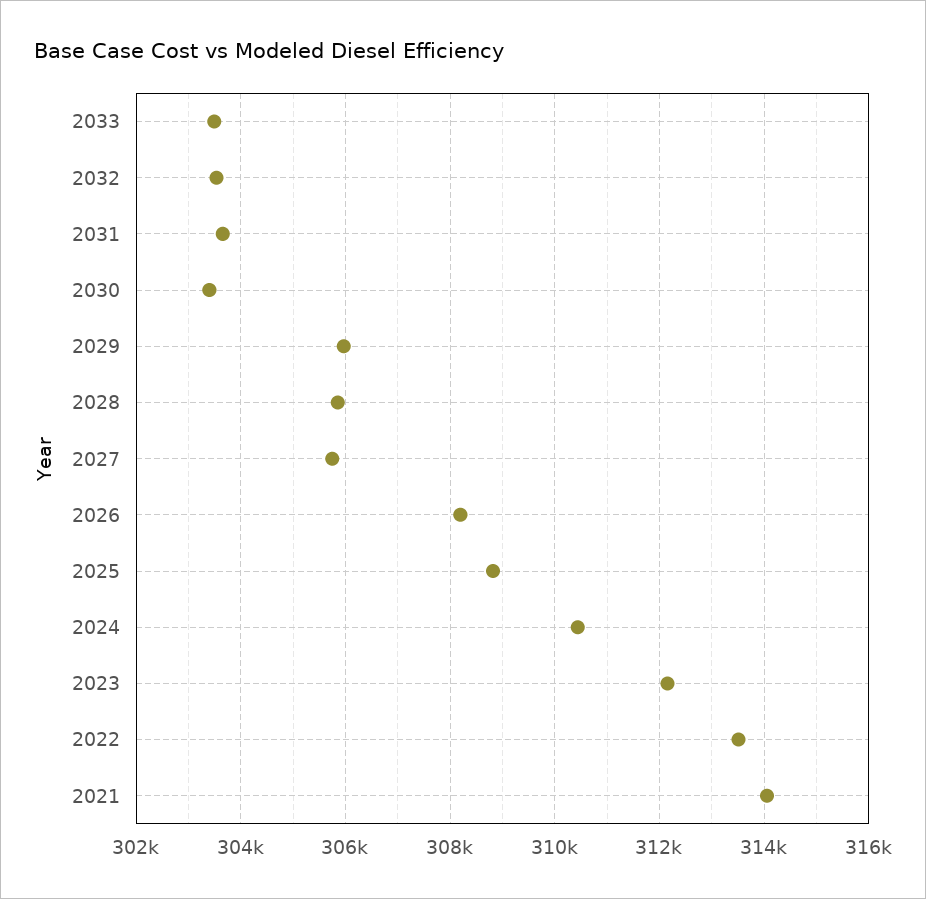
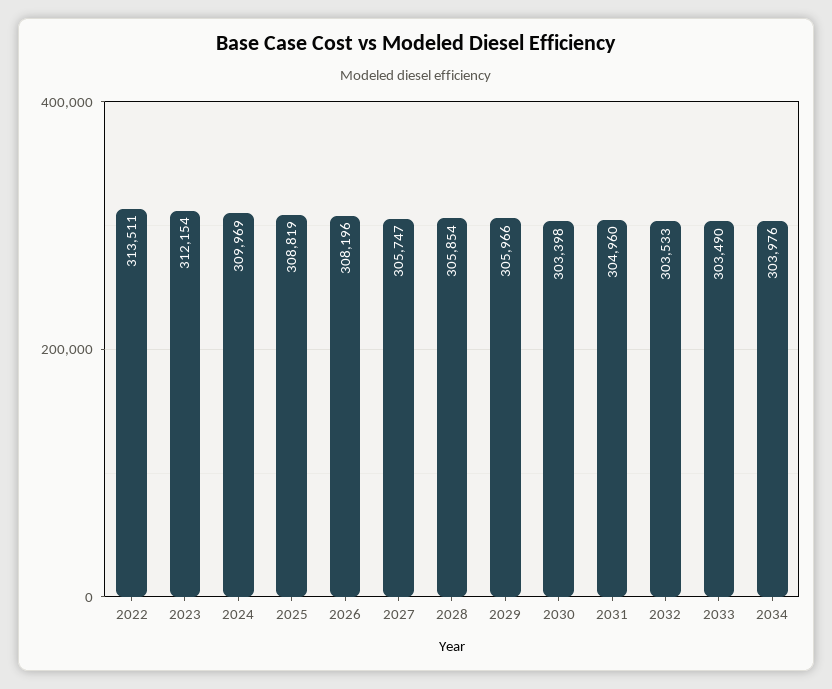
2031: 303600 -> 304960
2024: 310400 -> 309969
2021: 314000 -> none
2034: none -> 303976

